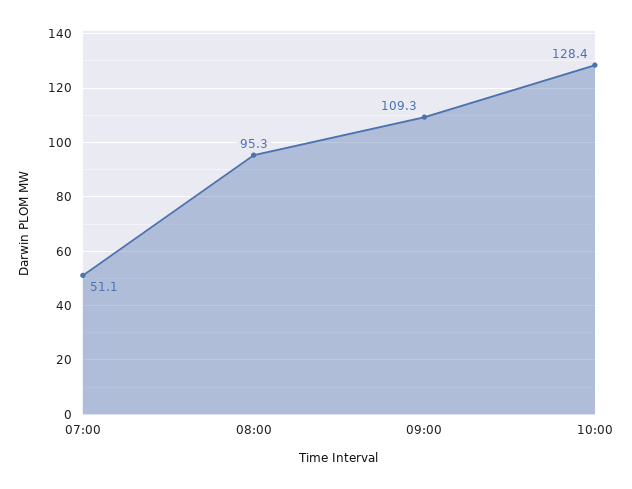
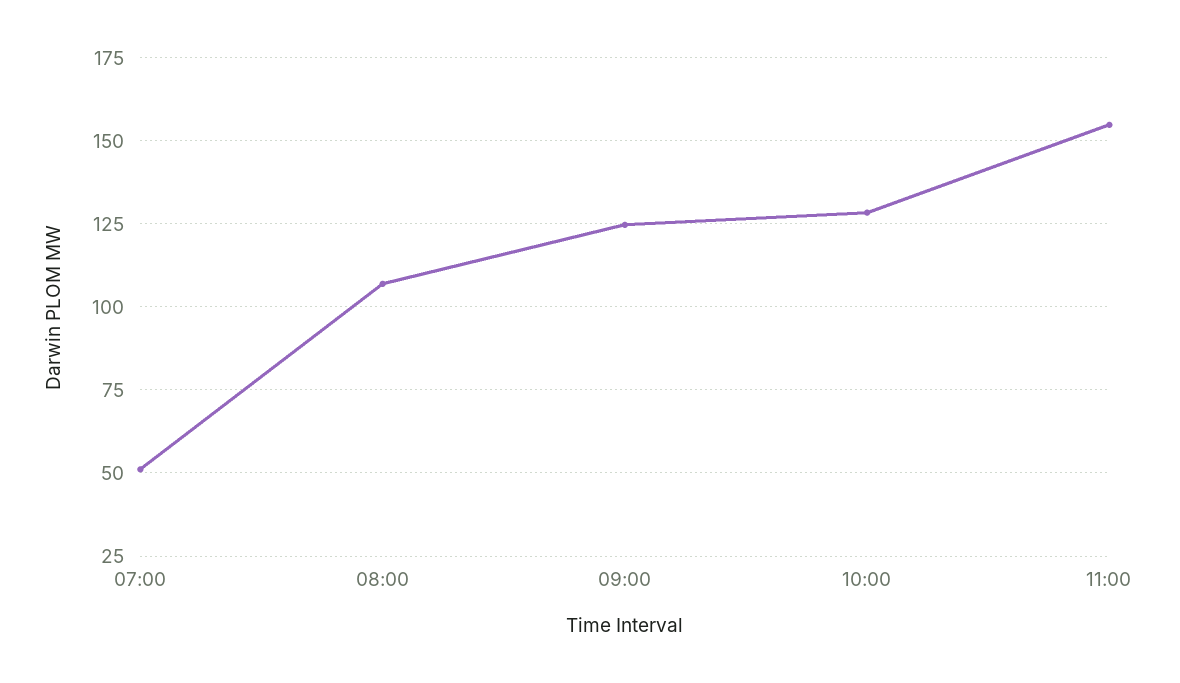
08:00: 95.3 -> 107.5
09:00: 109.3 -> 125
11:00: none -> 155

